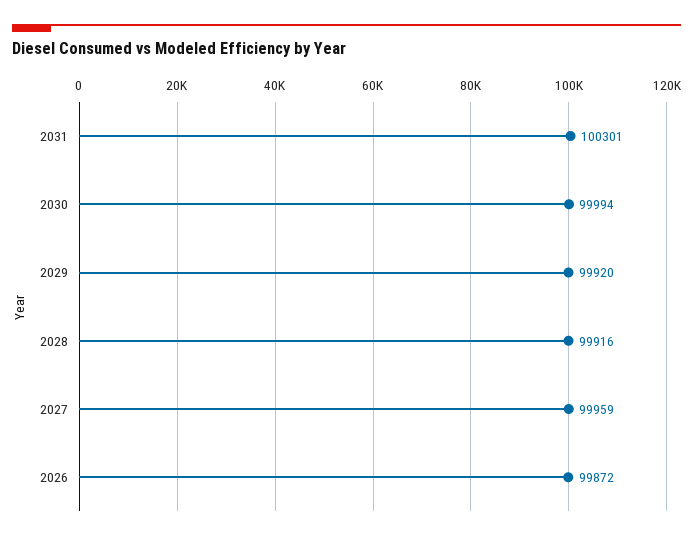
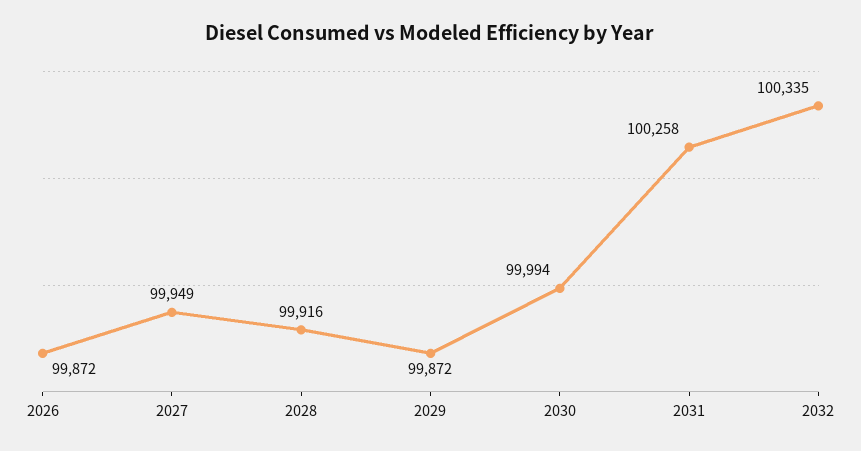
2031: 100301 -> 100258
2029: 99920 -> 99872
2027: 99959 -> 99949
2032: none -> 100335

